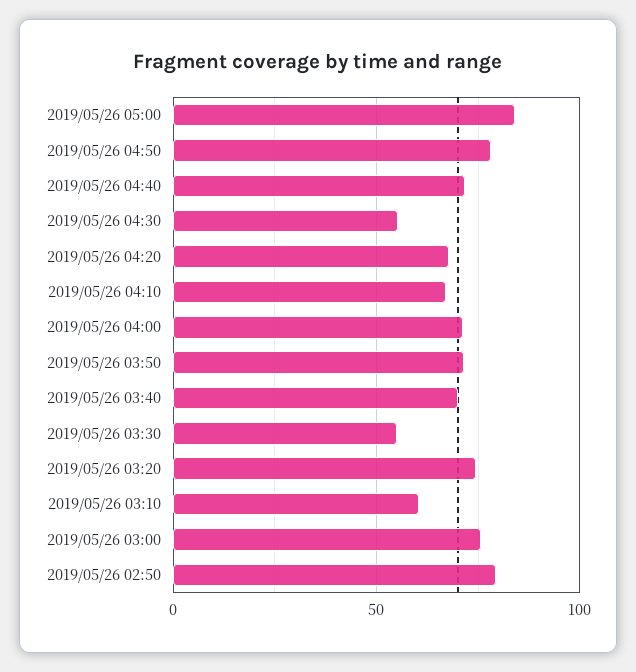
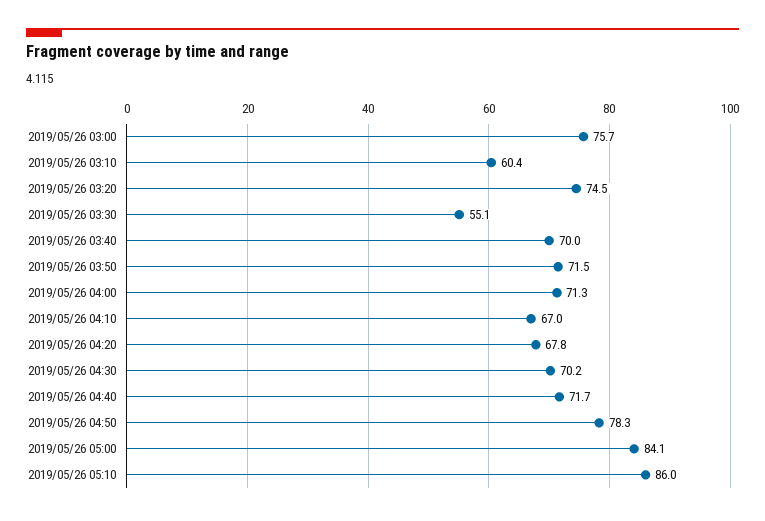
2019/05/26 04:30: 55 -> 70.2
2019/05/26 02:50: 80 -> none
2019/05/26 05:10: none -> 86

